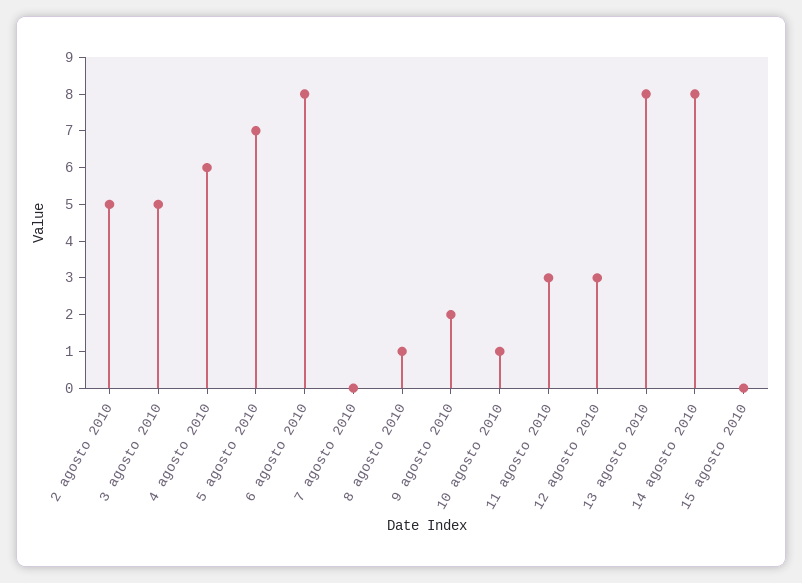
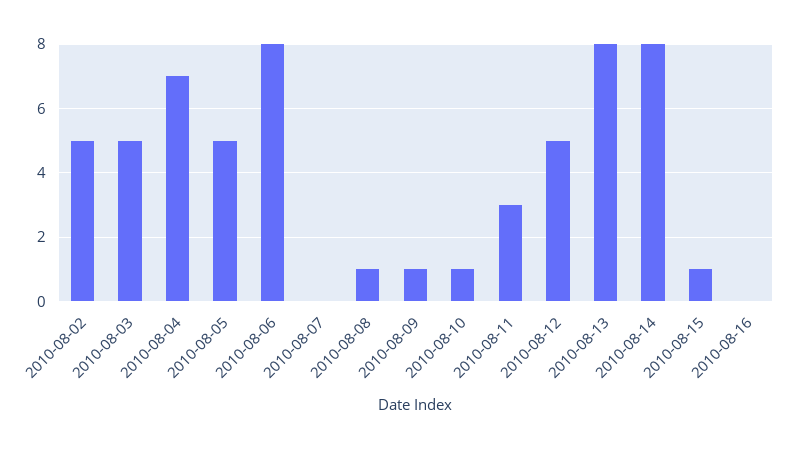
4 agosto 2010: 6 -> 7
5 agosto 2010: 7 -> 5
9 agosto 2010: 2 -> 1
12 agosto 2010: 3 -> 5
15 agosto 2010: 0 -> 1
2010-08-16: none -> 0

